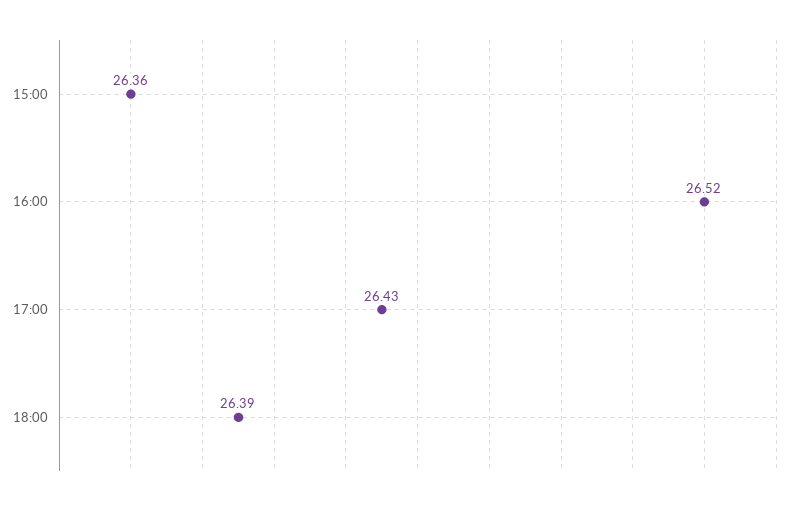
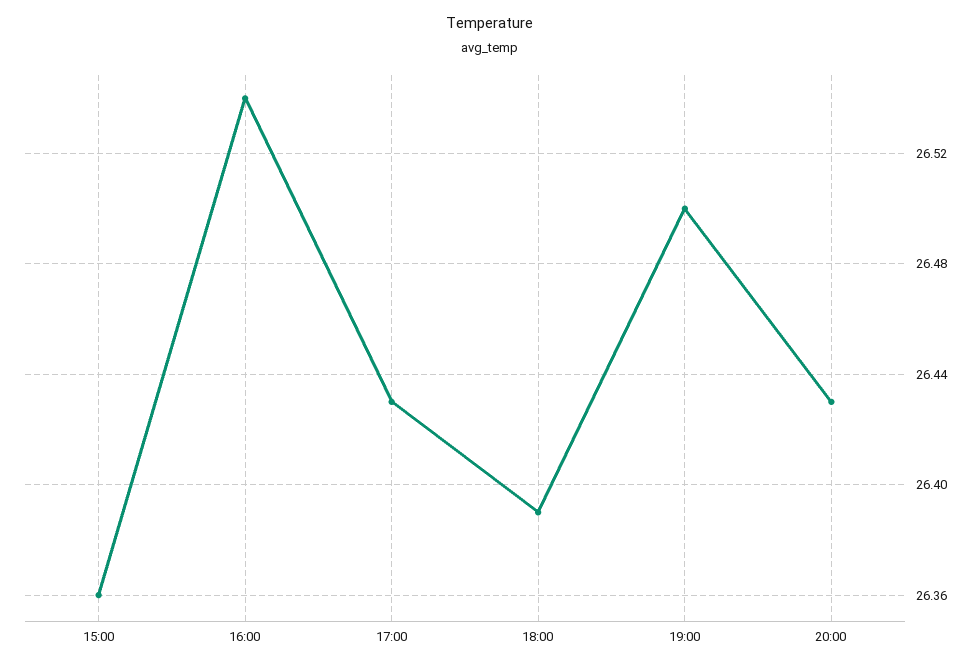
16:00: 26.52 -> 26.54
19:00: none -> 26.5
20:00: none -> 26.43

